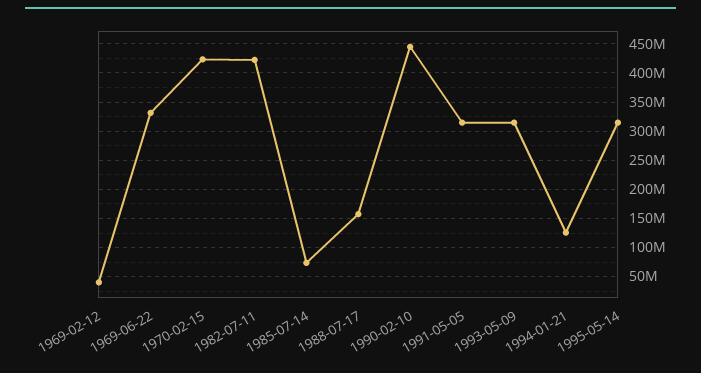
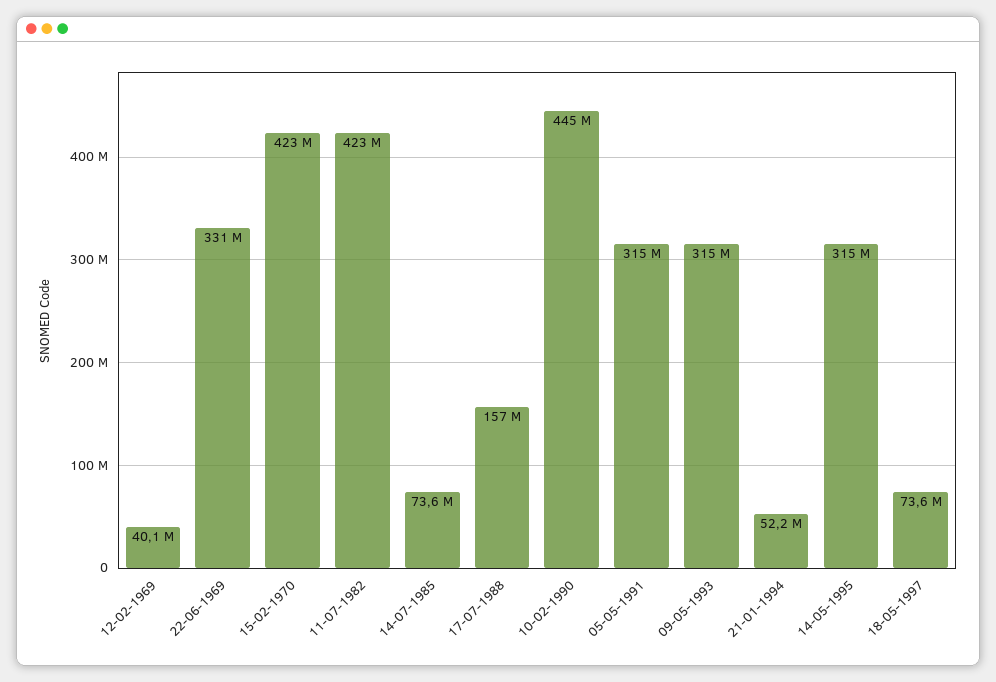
1994-01-21: 125000000 -> 52200000
18-05-1997: none -> 73600000

